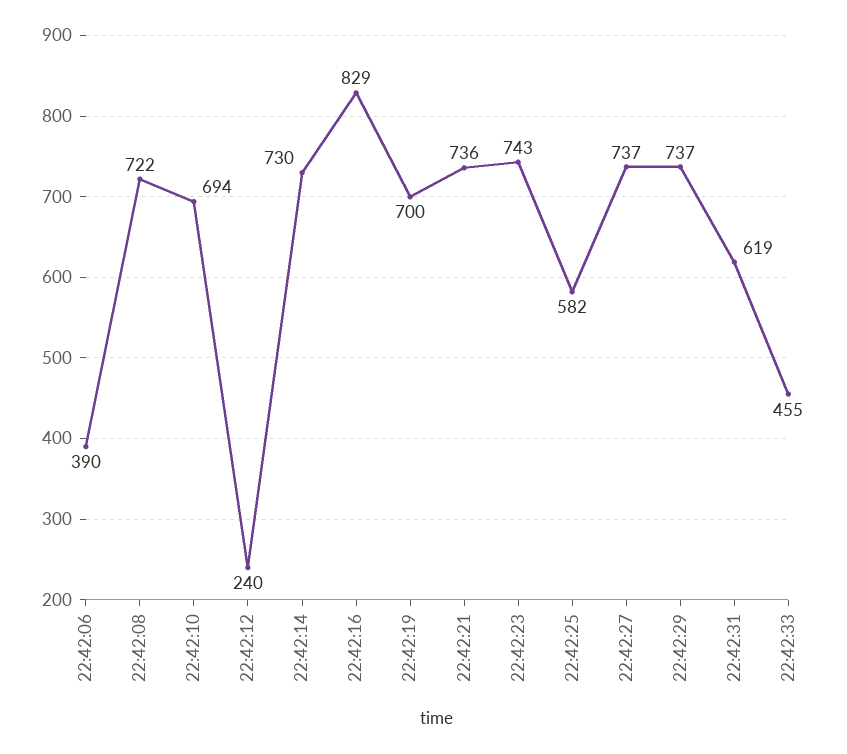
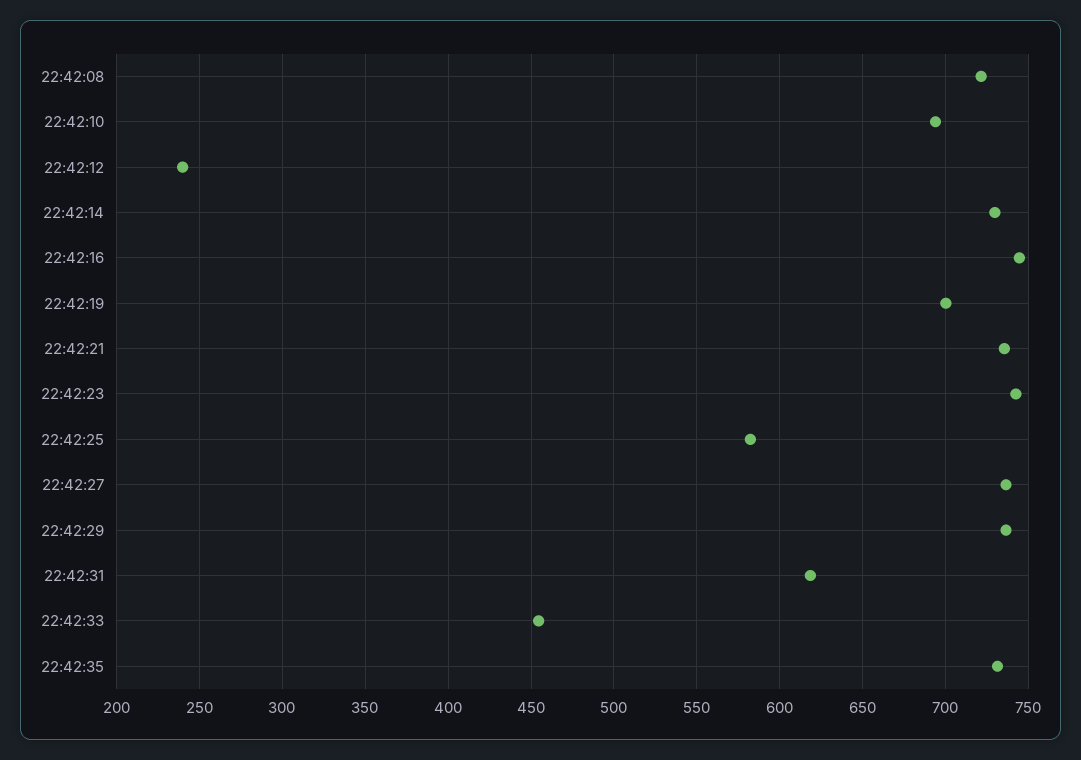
22:42:06: 390 -> none
22:42:16: 829 -> 745
22:42:35: none -> 730

